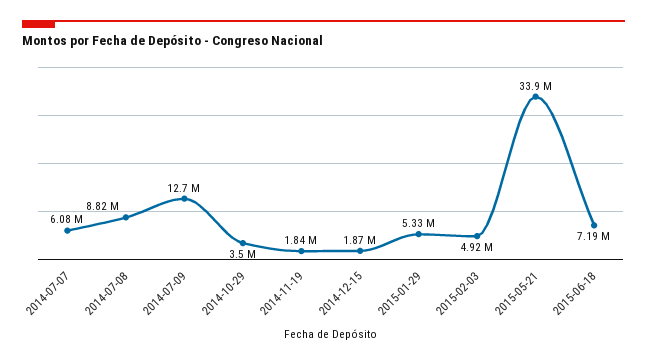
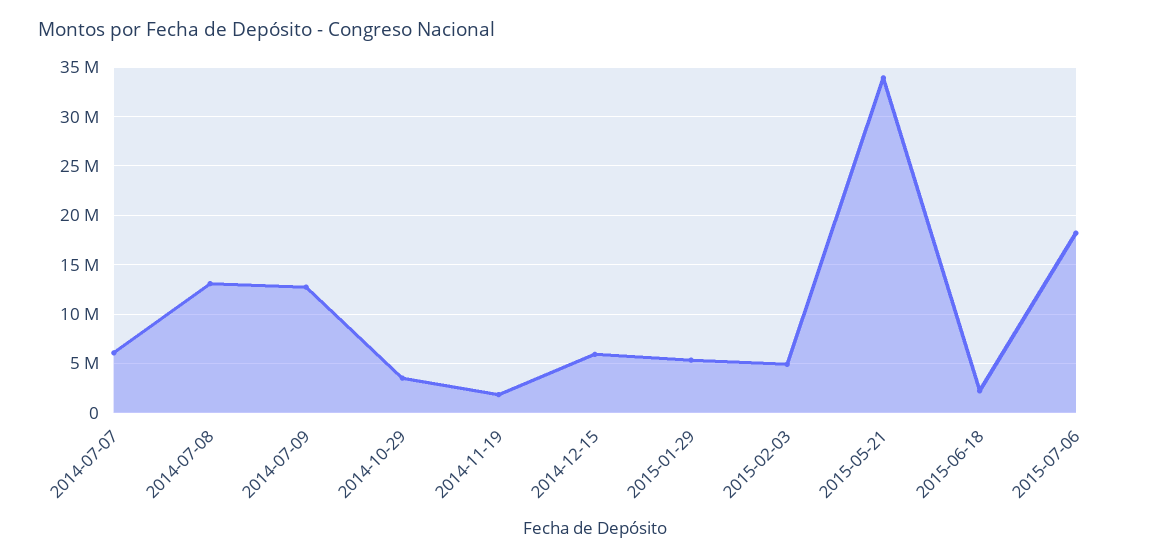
2014-07-08: 8820000 -> 13000000
2014-12-15: 1870000 -> 6000000
2015-06-18: 7190000 -> 2000000
2015-07-06: none -> 18000000

